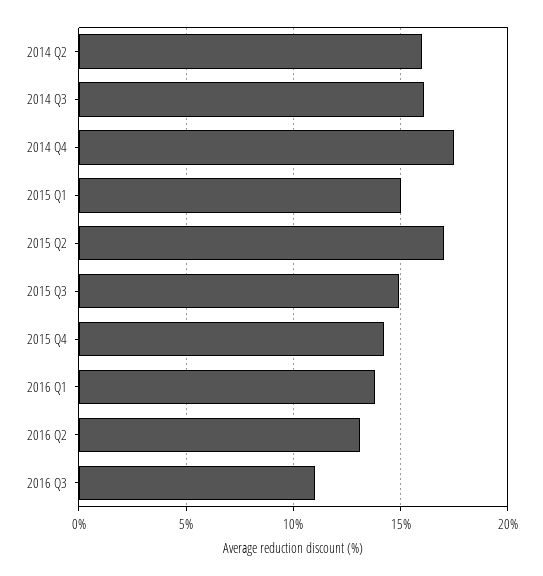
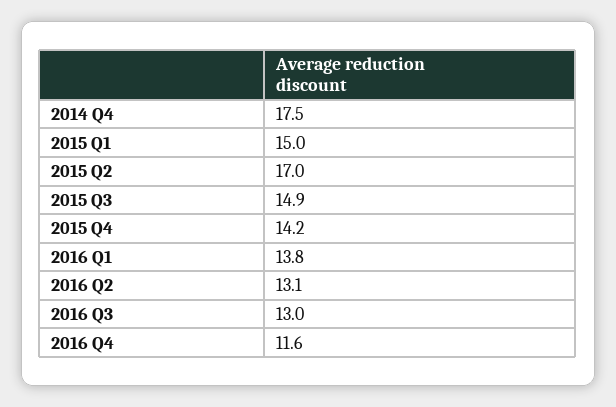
2014 Q2: 16 -> none
2014 Q3: 16 -> none
2016 Q3: 11 -> 13
2016 Q4: none -> 11.6

